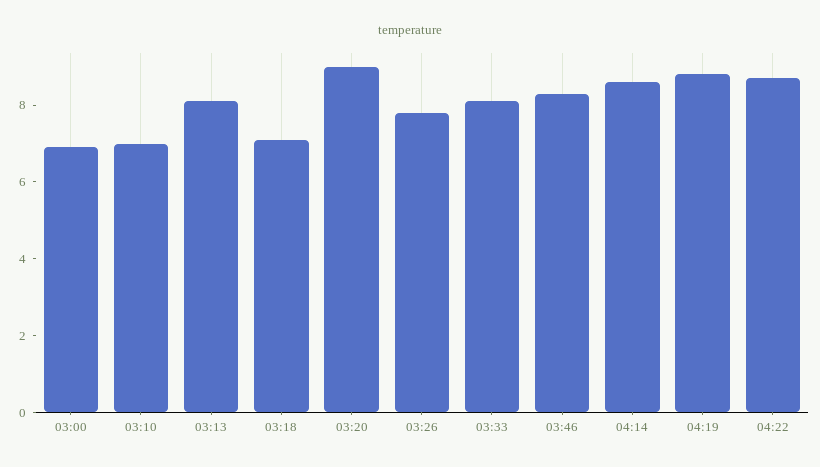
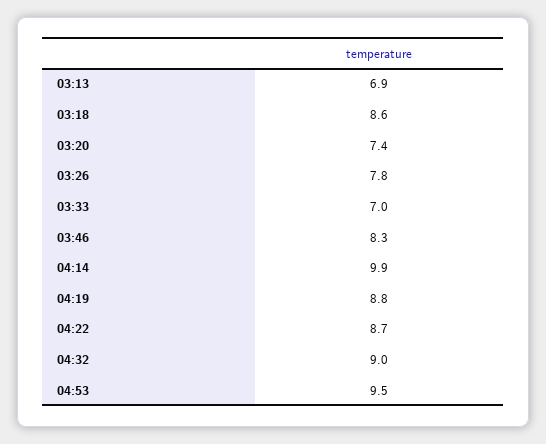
03:00: 7 -> none
03:10: 7 -> none
03:13: 8 -> 6.9
03:18: 7 -> 8.6
03:20: 9 -> 7.4
03:33: 8 -> 7
04:14: 8.5 -> 9.9
04:32: none -> 9
04:53: none -> 9.5

